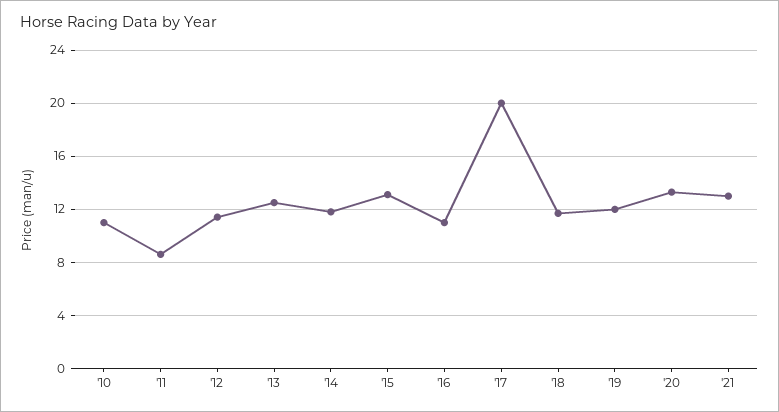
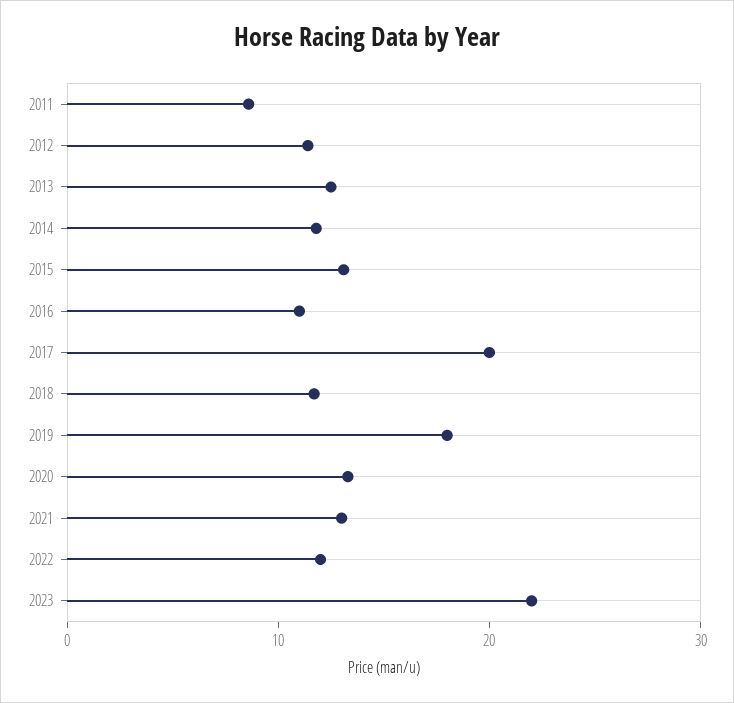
'10: 11 -> none
'19: 12 -> 18
2022: none -> 12
2023: none -> 22

